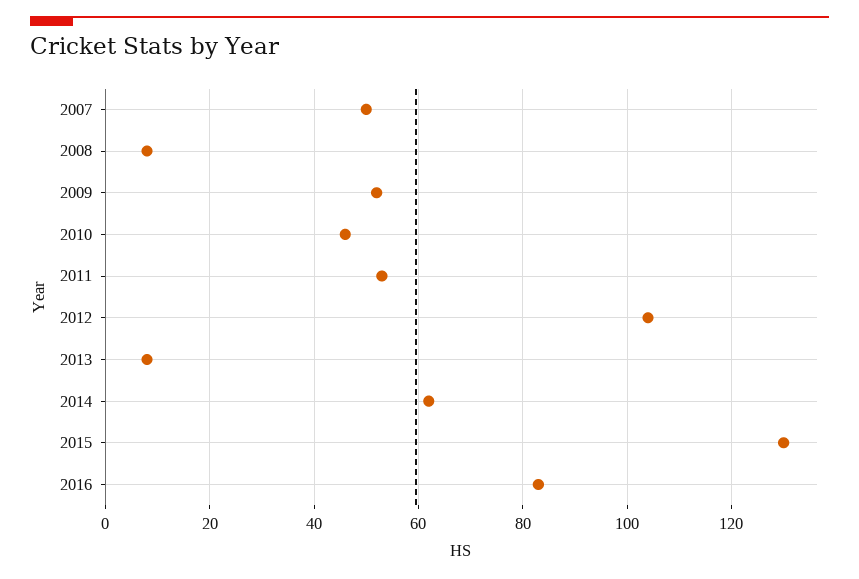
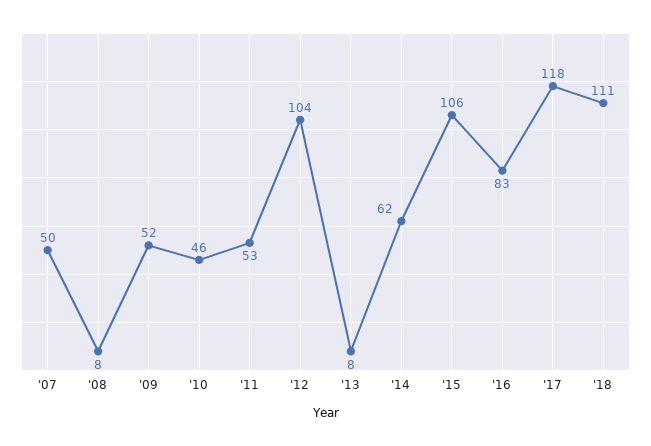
2015: 130 -> 106
'17: none -> 118
'18: none -> 111

